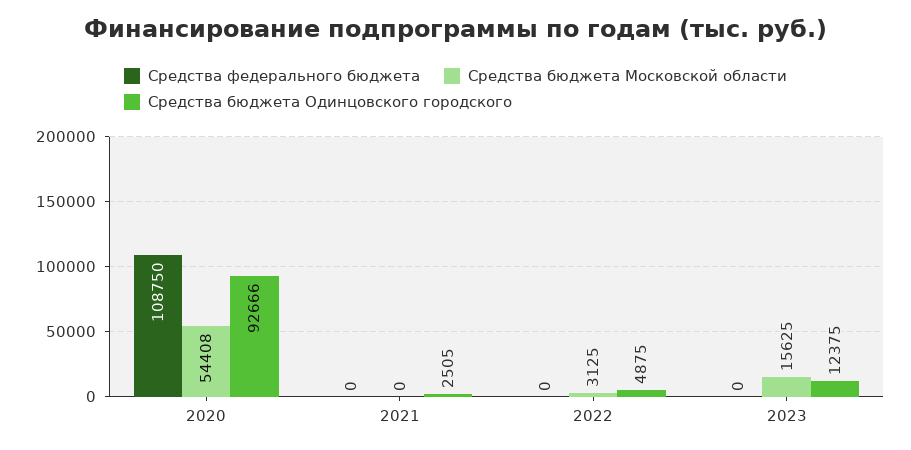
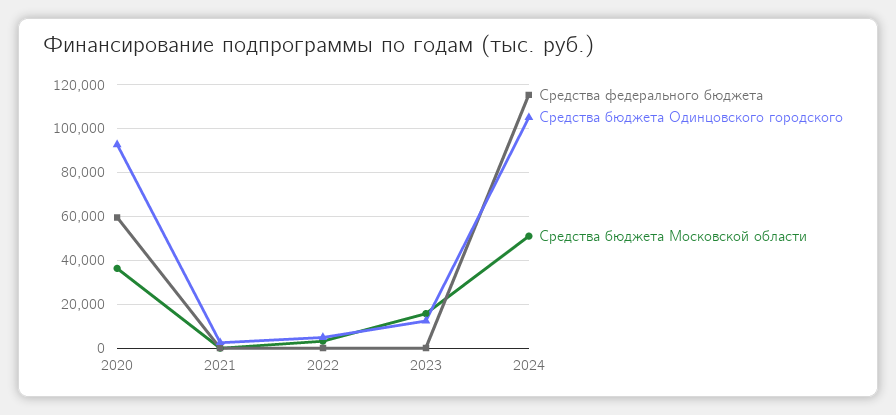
Средства федерального бюджета, 2020: 108750 -> 60000
Средства бюджета Московской области, 2020: 54408 -> 35000
Средства федерального бюджета, 2024: none -> 115000
Средства бюджета Одинцовского городского, 2024: none -> 105000
Средства бюджета Московской области, 2024: none -> 50000

